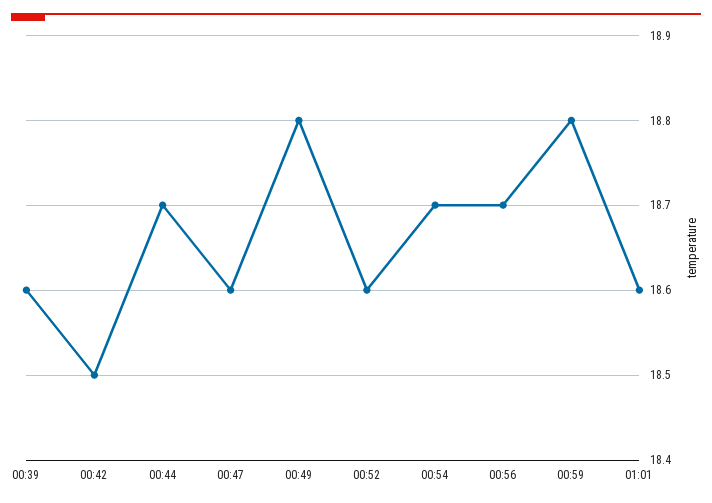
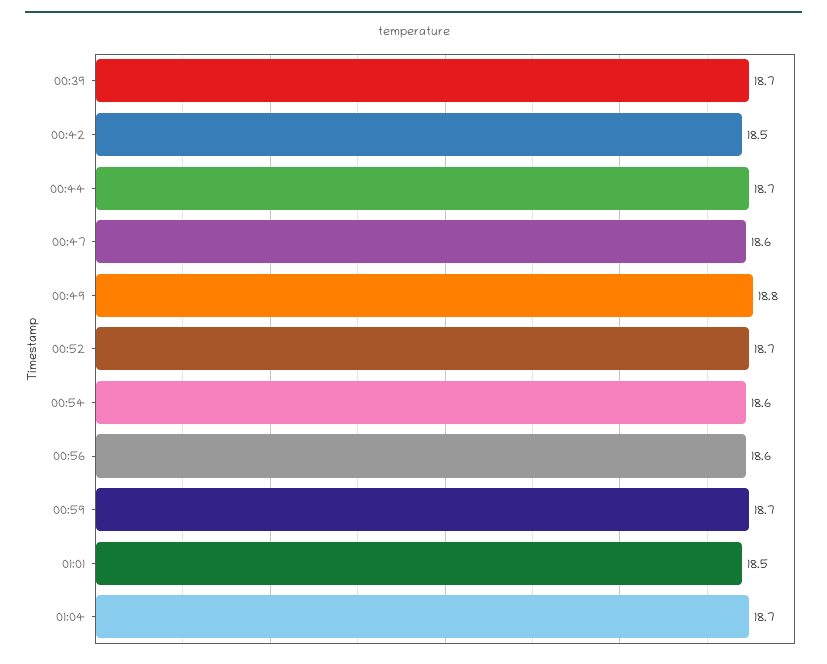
00:39: 18.6 -> 18.7
00:52: 18.6 -> 18.7
00:54: 18.7 -> 18.6
00:56: 18.7 -> 18.6
00:59: 18.8 -> 18.7
01:01: 18.6 -> 18.5
01:04: none -> 18.7

